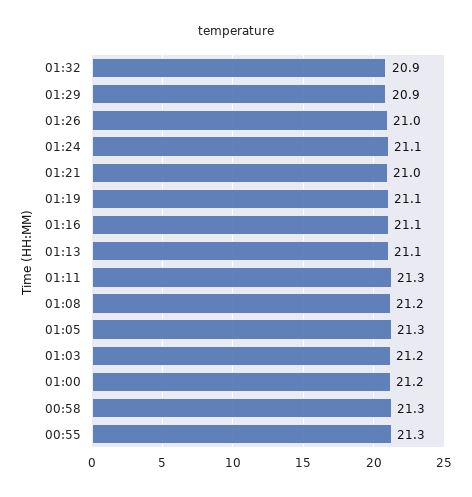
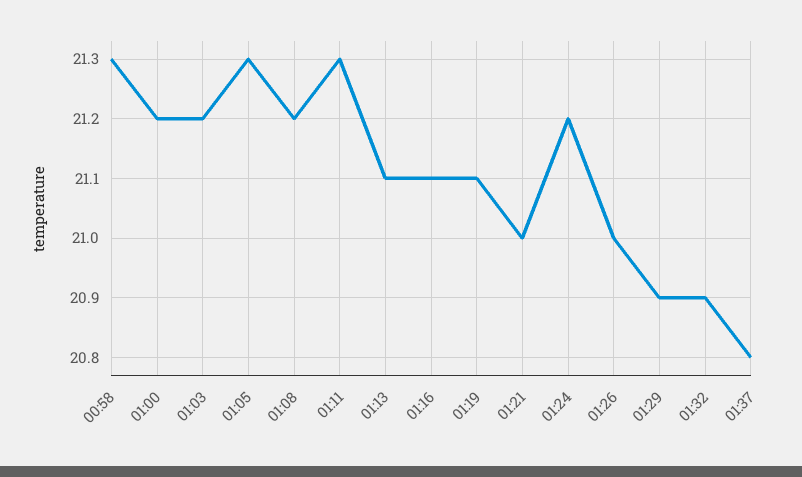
01:24: 21.1 -> 21.2
00:55: 21.3 -> none
01:37: none -> 20.8

